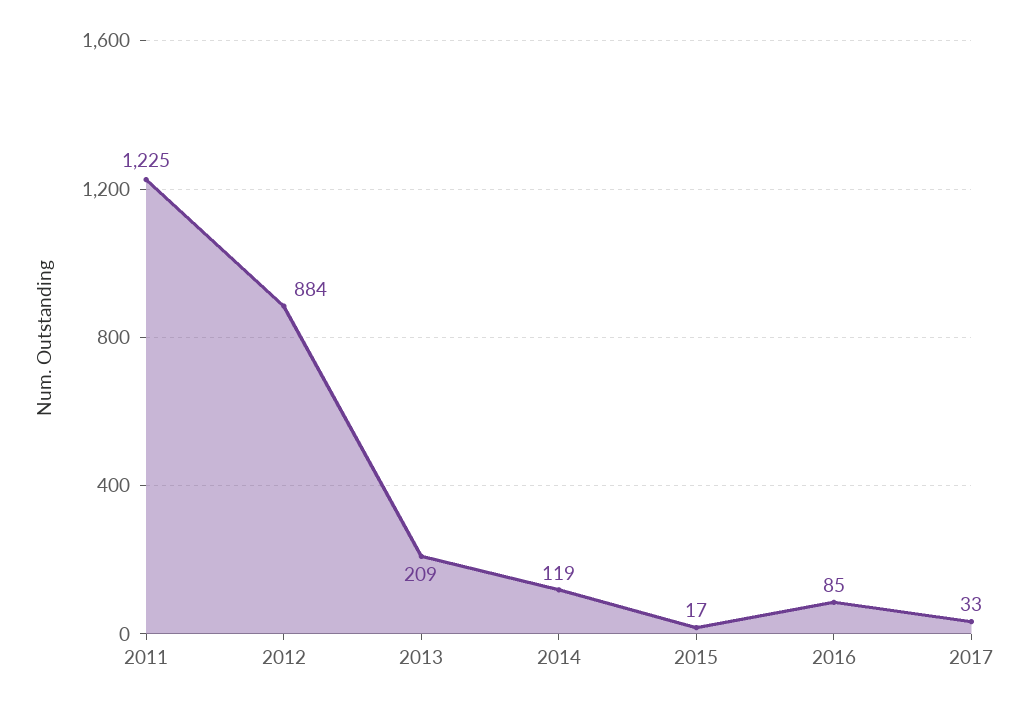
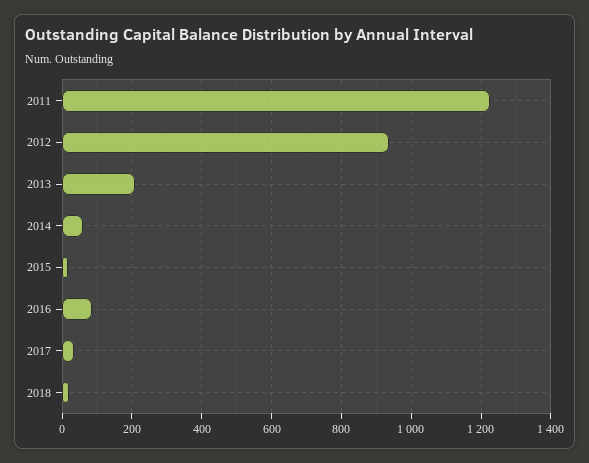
2012: 884 -> 940
2014: 119 -> 60
2018: none -> 20

